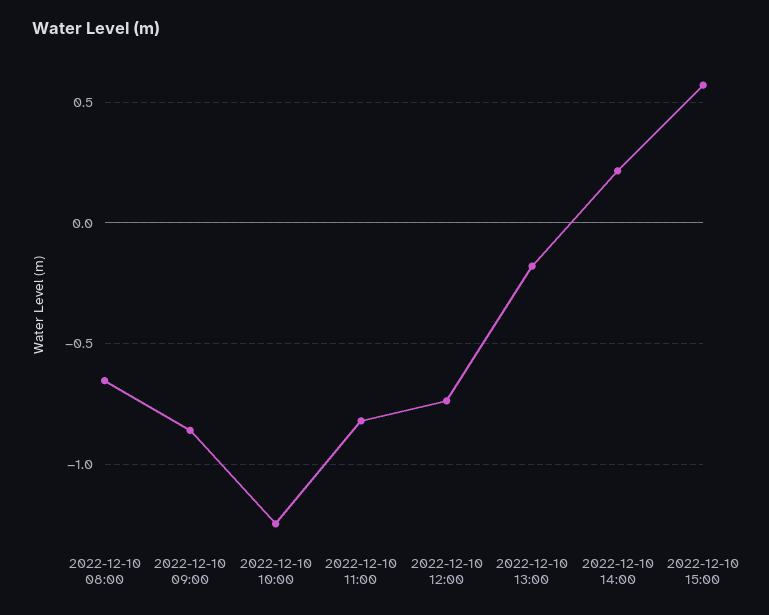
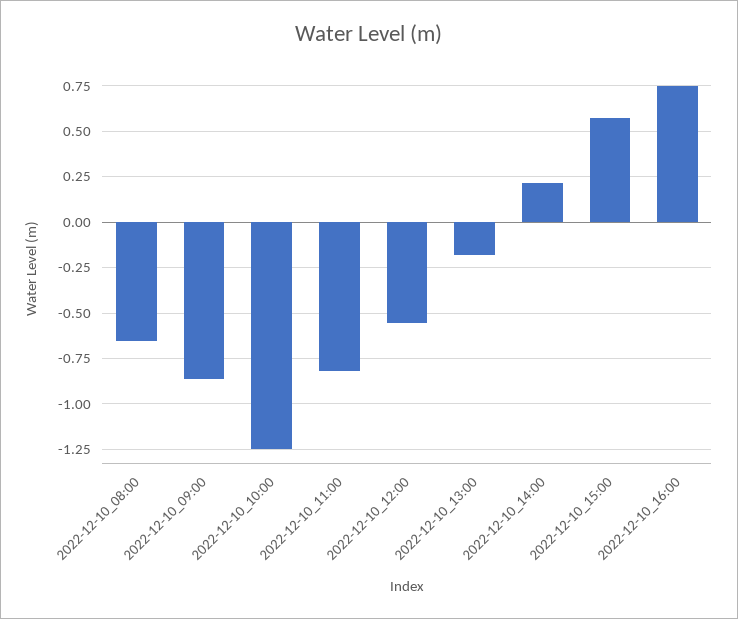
2022-12-10 12:00: -0.75 -> -0.55
2022-12-10_16:00: none -> 0.75

